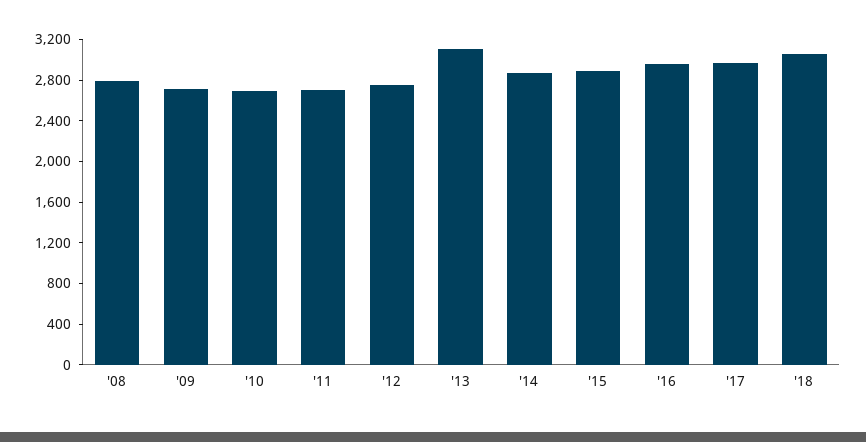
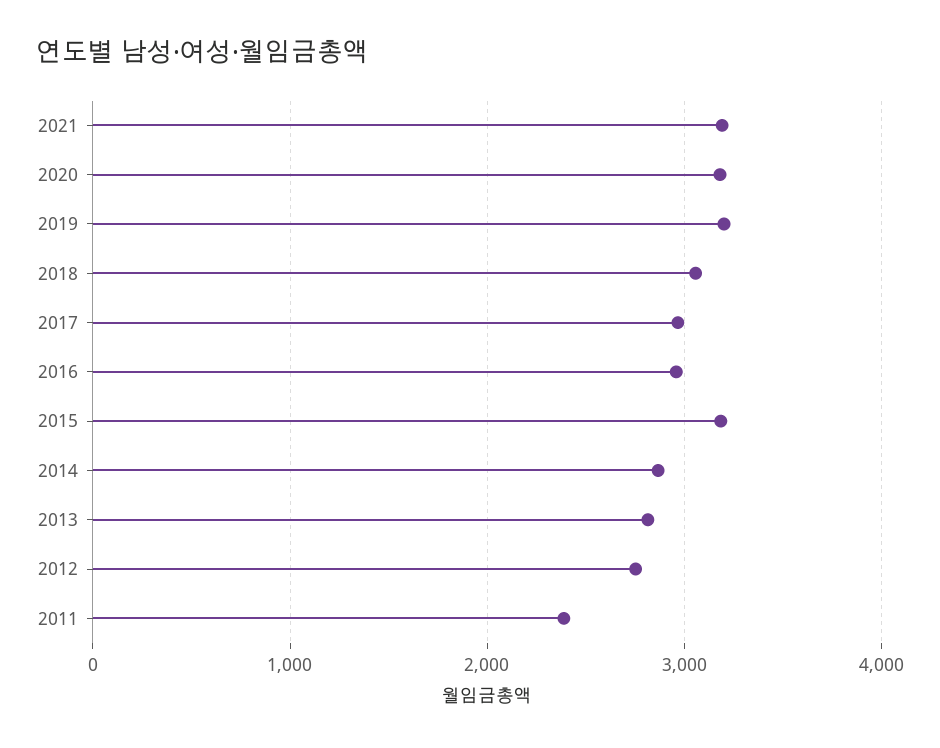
'08: 2800 -> none
'09: 2700 -> none
'10: 2700 -> none
'11: 2700 -> 2400
'13: 3100 -> 2800
'15: 2900 -> 3200
2021: none -> 3200
2020: none -> 3200
2019: none -> 3200

